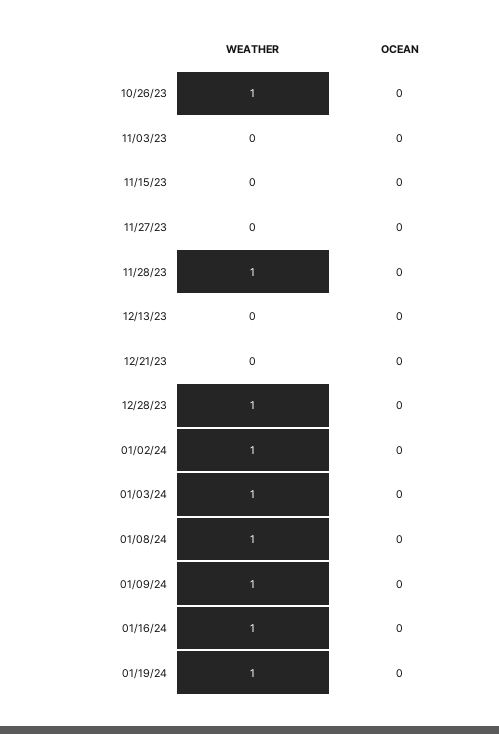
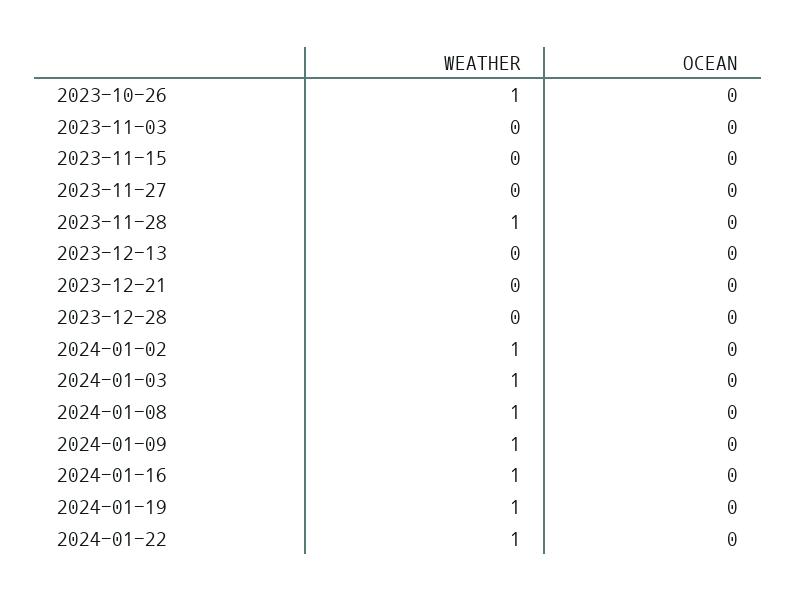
WEATHER, 12/28/23: 1 -> 0
WEATHER, 2024-01-22: none -> 1
OCEAN, 2024-01-22: none -> 0

